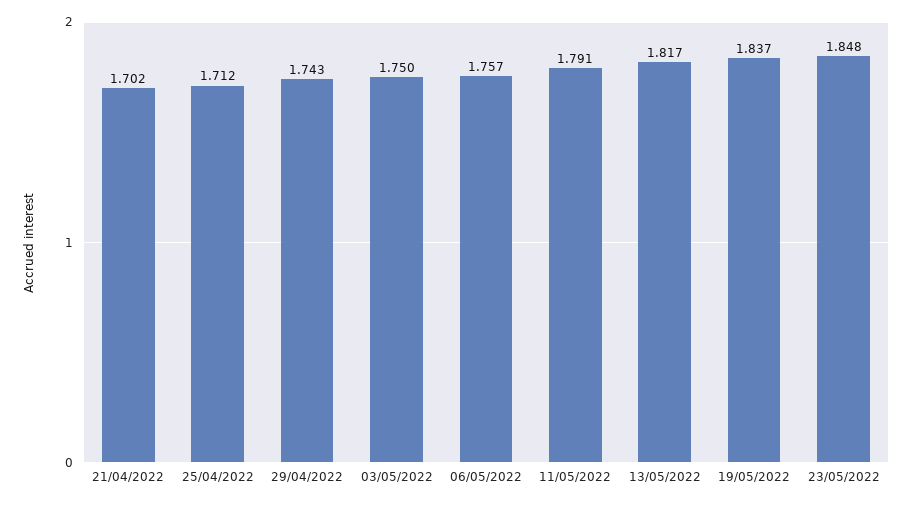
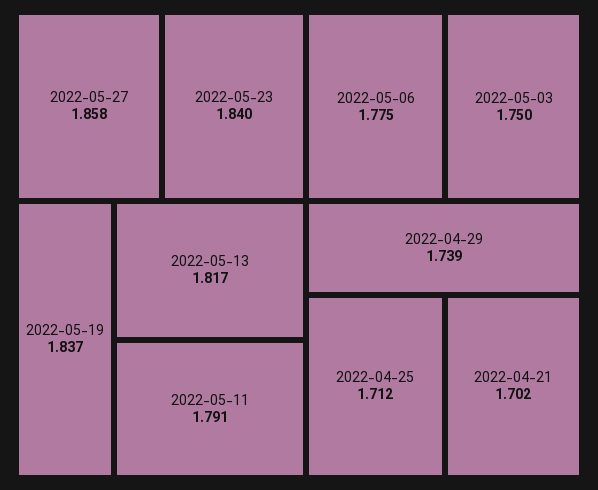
29/04/2022: 1.743 -> 1.739
06/05/2022: 1.757 -> 1.775
23/05/2022: 1.848 -> 1.84
2022-05-27: none -> 1.858

